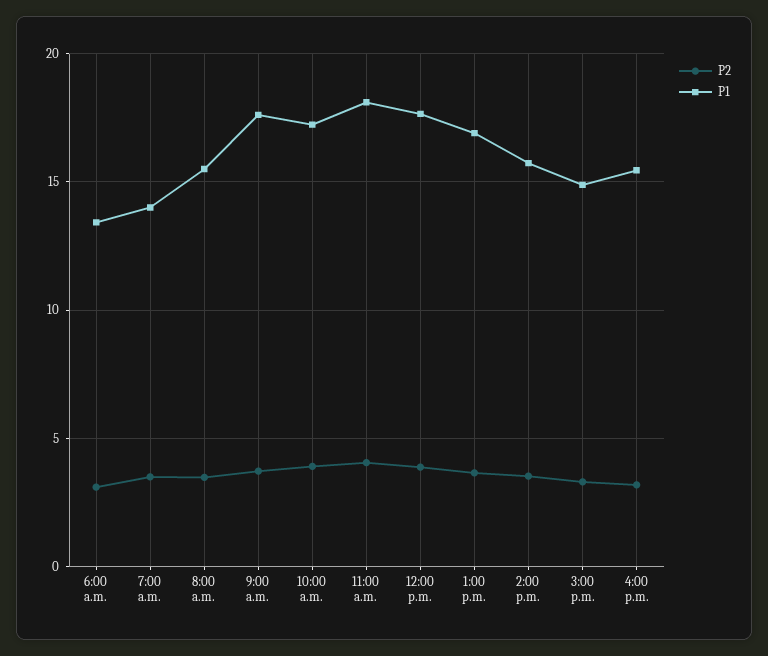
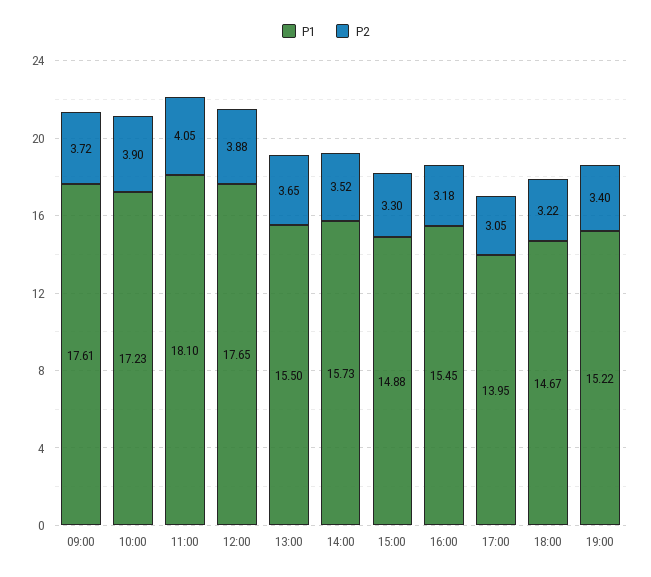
P2, 6:00 a.m.: 3 -> none
P1, 6:00 a.m.: 13.5 -> none
P2, 7:00 a.m.: 3.5 -> none
P1, 7:00 a.m.: 14 -> none
P2, 8:00 a.m.: 3.5 -> none
P1, 8:00 a.m.: 15.5 -> none
P1, 1:00 p.m.: 17 -> 15.5
P1, 17:00: none -> 13.95
P2, 17:00: none -> 3.05
P1, 18:00: none -> 14.67
P2, 18:00: none -> 3.22
P1, 19:00: none -> 15.22
P2, 19:00: none -> 3.4

